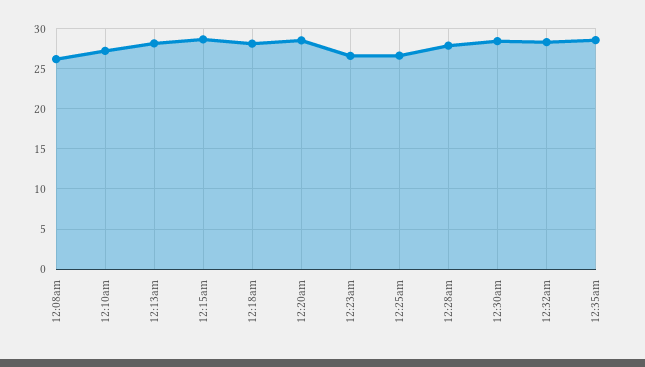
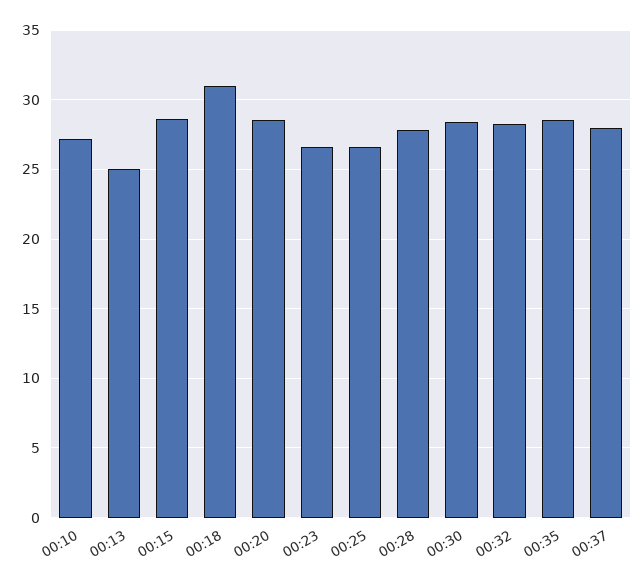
12:08am: 26 -> none
12:13am: 28 -> 25
12:18am: 28 -> 31
00:37: none -> 28

